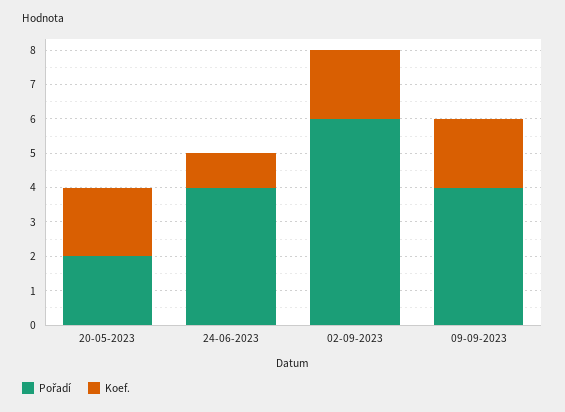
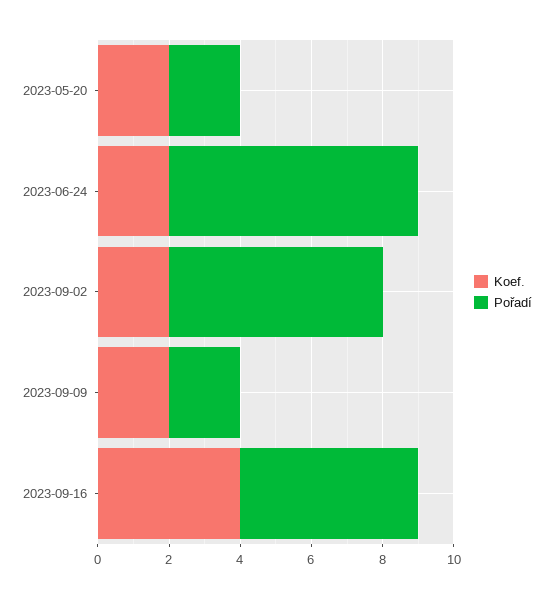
Pořadí, 24-06-2023: 4 -> 7
Koef., 24-06-2023: 1 -> 2
Pořadí, 09-09-2023: 4 -> 2
Koef., 2023-09-16: none -> 4
Pořadí, 2023-09-16: none -> 5

